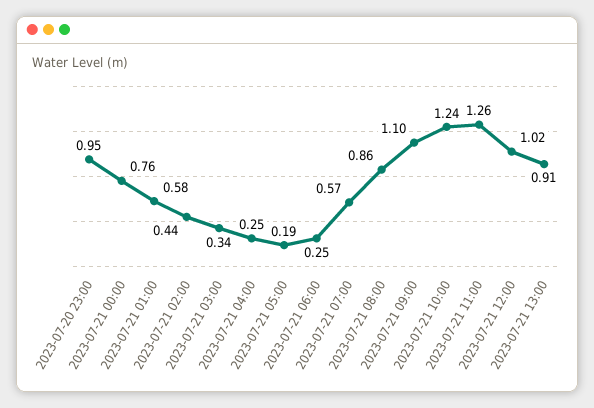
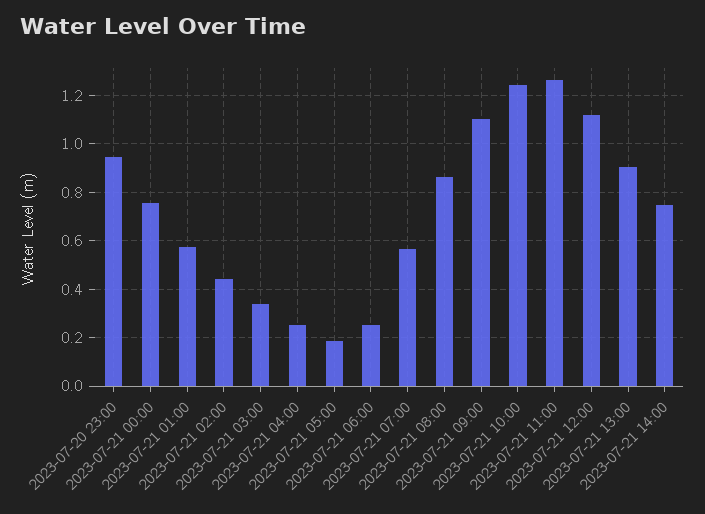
2023-07-21 12:00: 1.02 -> 1.125
2023-07-21 14:00: none -> 0.75

